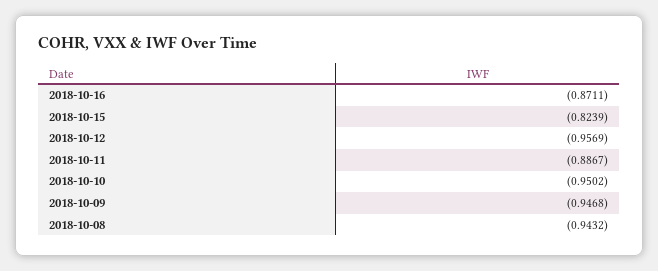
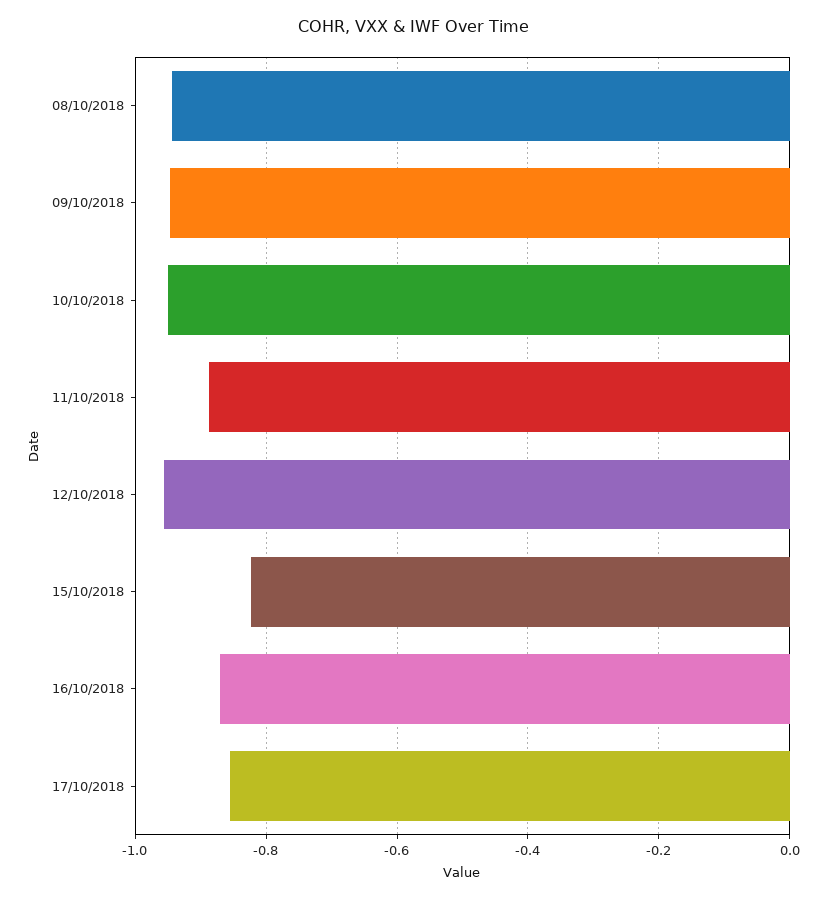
17/10/2018: none -> -0.86

